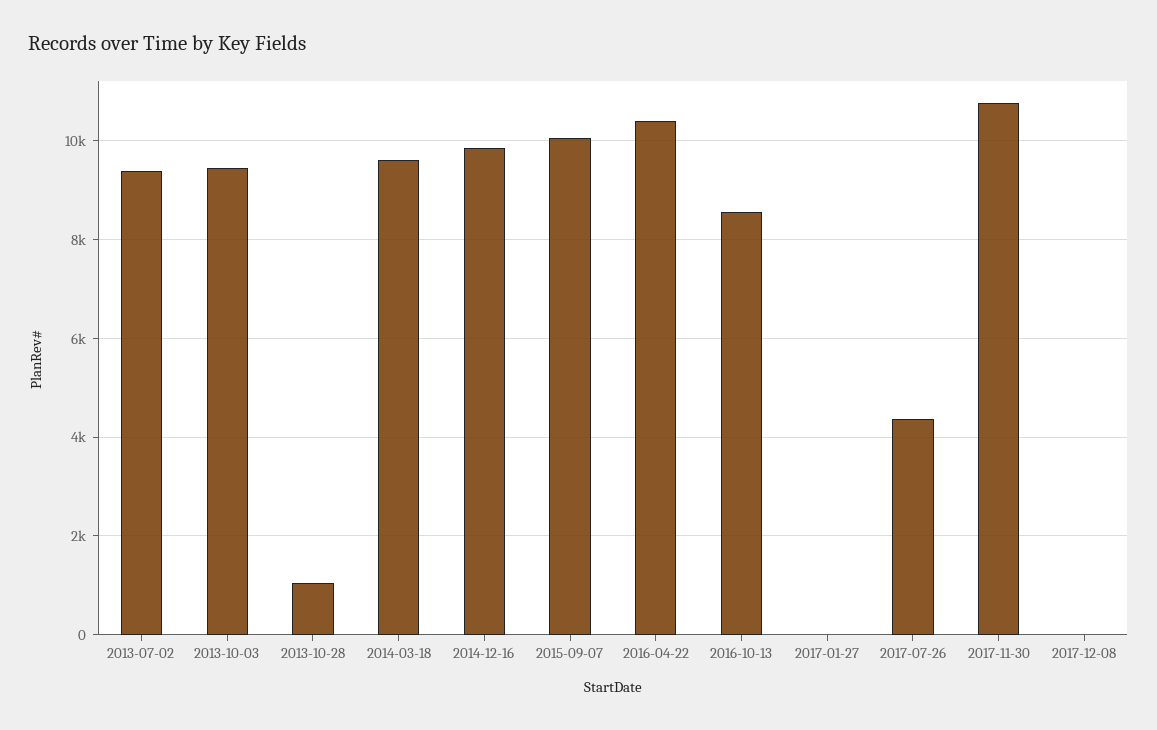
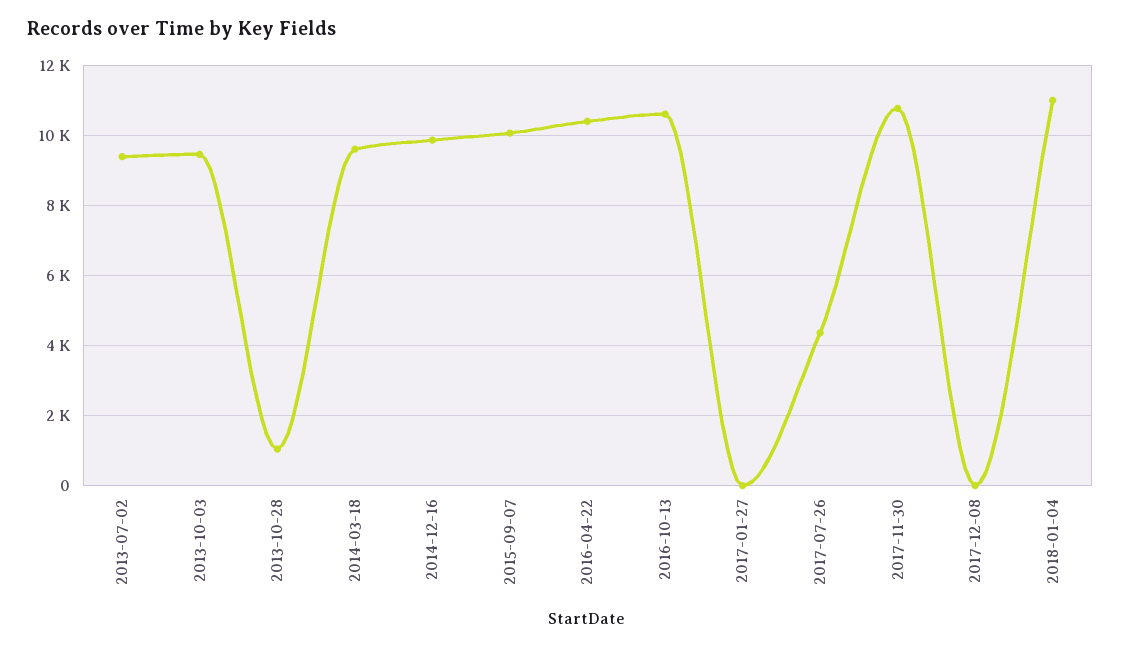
2016-10-13: 8600 -> 10600
2018-01-04: none -> 11000

